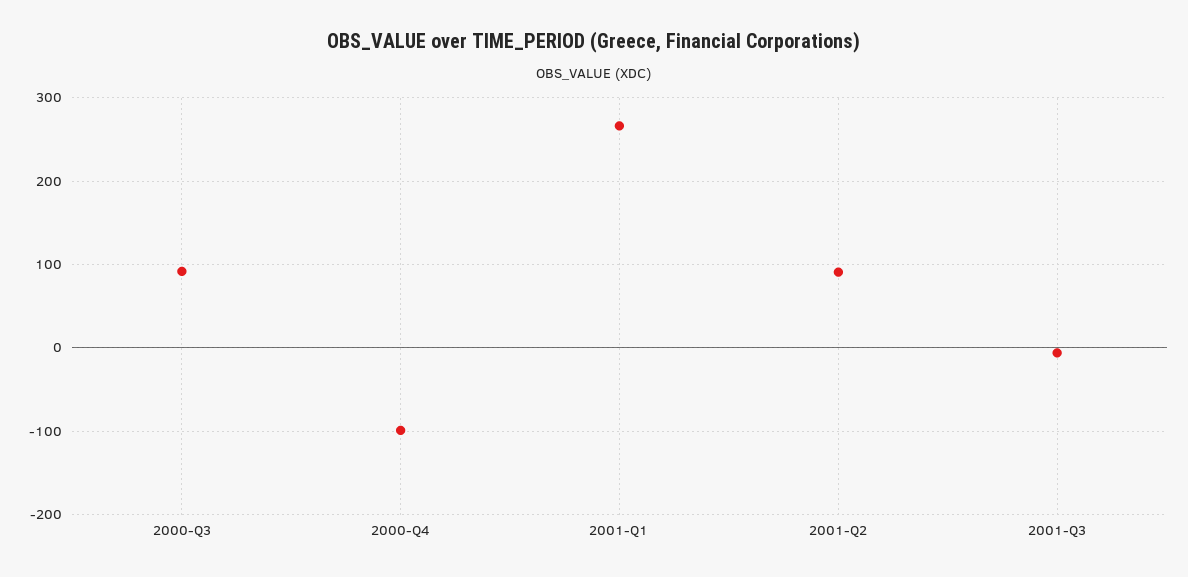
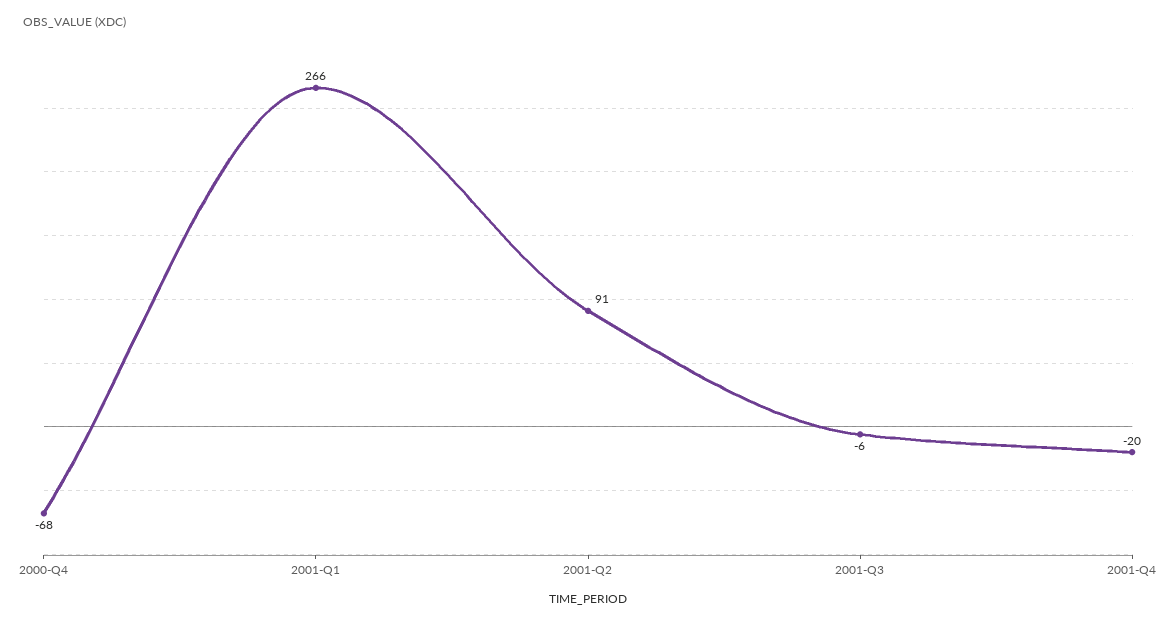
2000-Q3: 90 -> none
2000-Q4: -100 -> -68
2001-Q4: none -> -20

